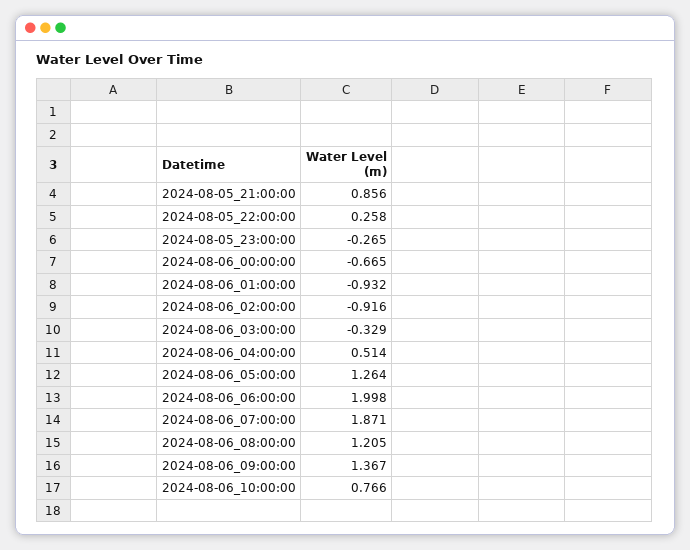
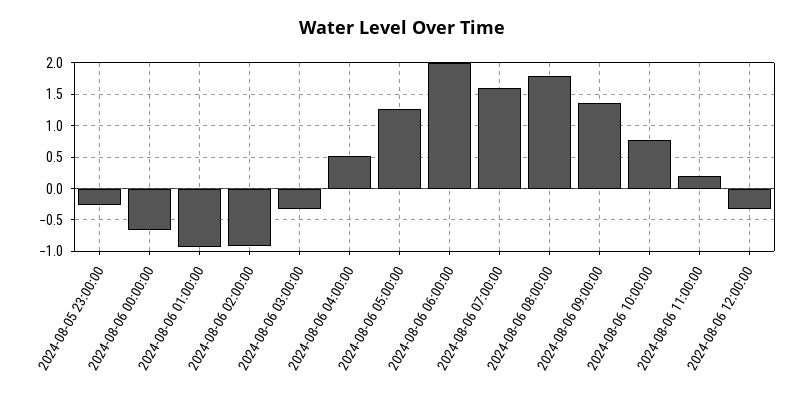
2024-08-05_21:00:00: 0.856 -> none
2024-08-05_22:00:00: 0.258 -> none
2024-08-06_07:00:00: 1.871 -> 1.6
2024-08-06_08:00:00: 1.205 -> 1.8
2024-08-06 11:00:00: none -> 0.2
2024-08-06 12:00:00: none -> -0.3

